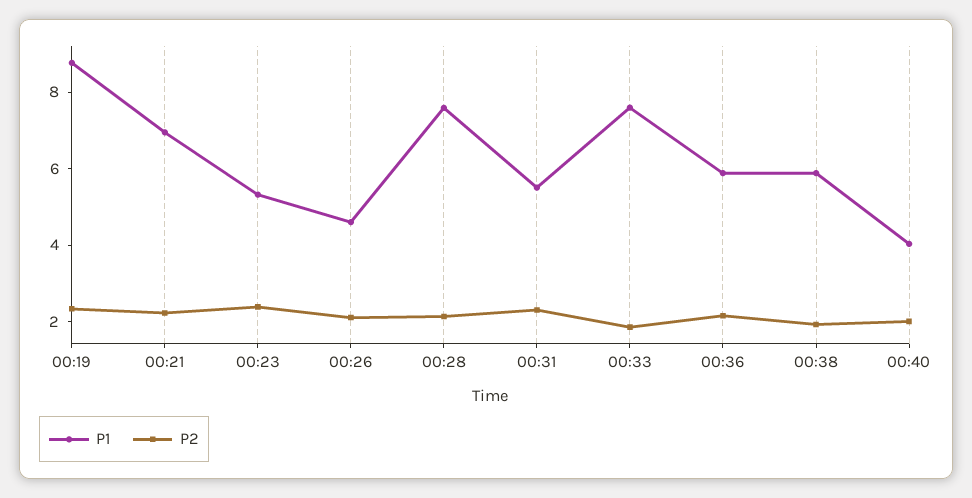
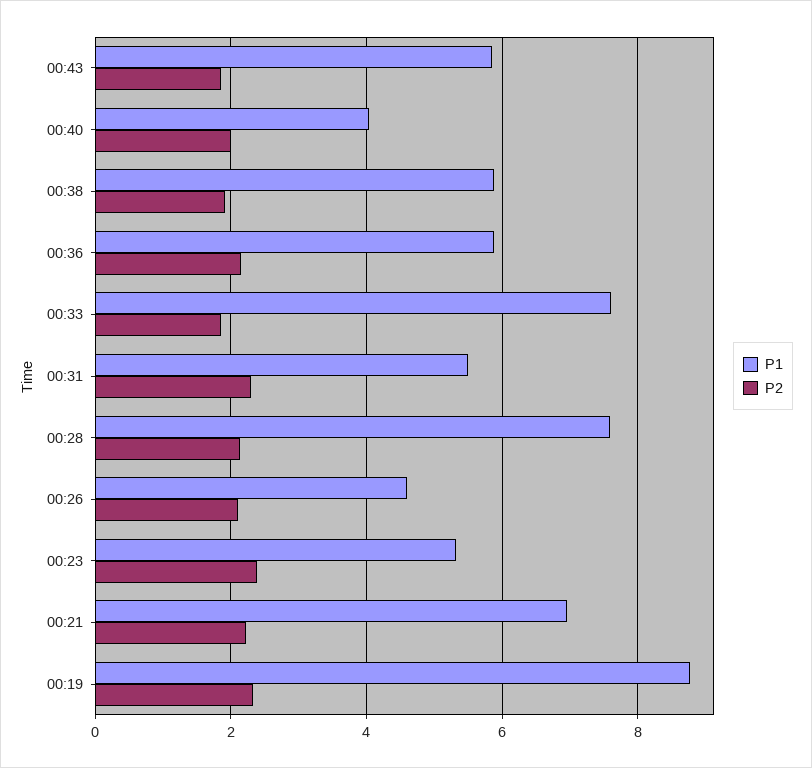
P1, 00:43: none -> 5.8
P2, 00:43: none -> 1.8

